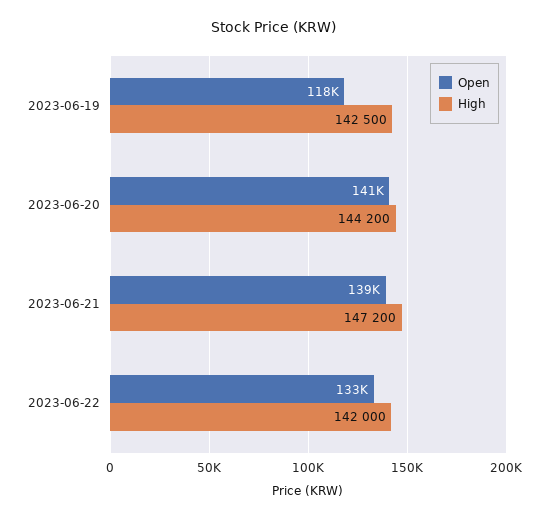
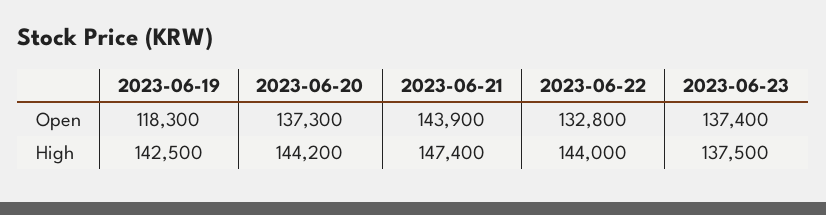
Open, 2023-06-20: 141000 -> 137300
Open, 2023-06-21: 139000 -> 143900
High, 2023-06-21: 147200 -> 147400
High, 2023-06-22: 142000 -> 144000
Open, 2023-06-23: none -> 137400
High, 2023-06-23: none -> 137500

